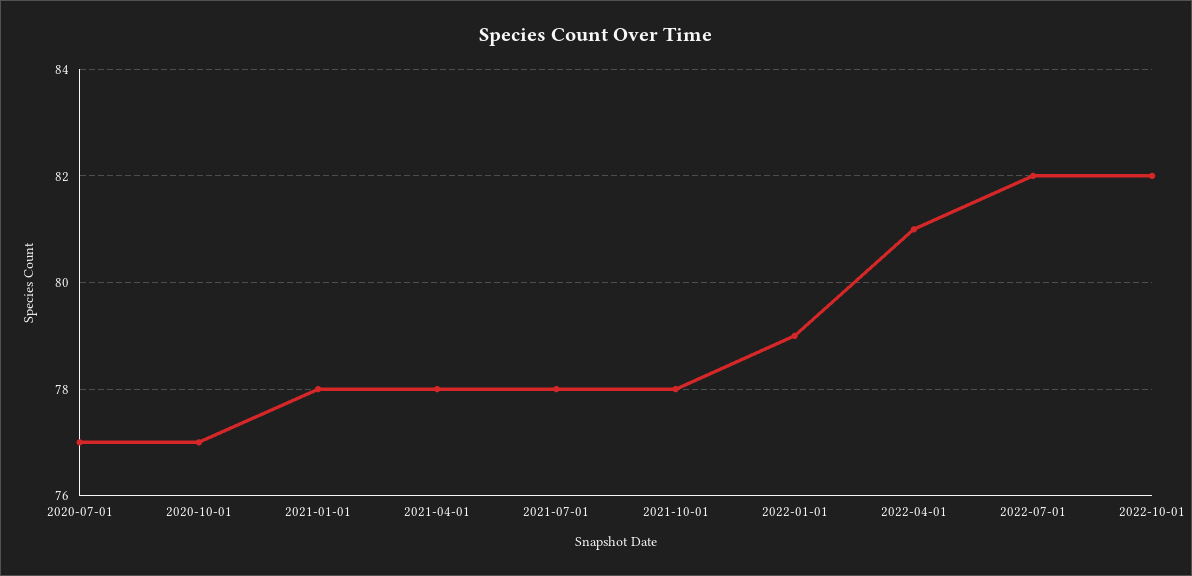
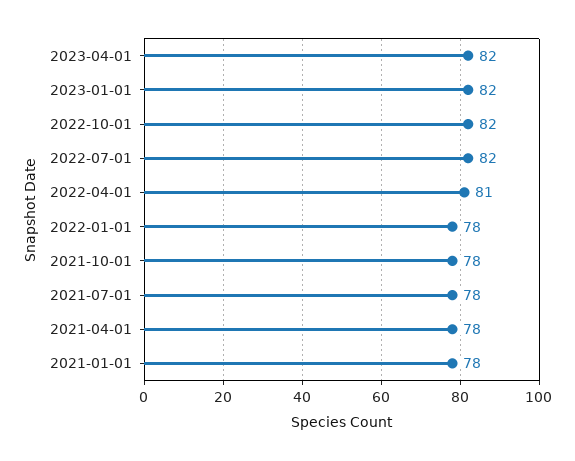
2020-07-01: 77 -> none
2020-10-01: 77 -> none
2022-01-01: 79 -> 78
2023-04-01: none -> 82
2023-01-01: none -> 82

